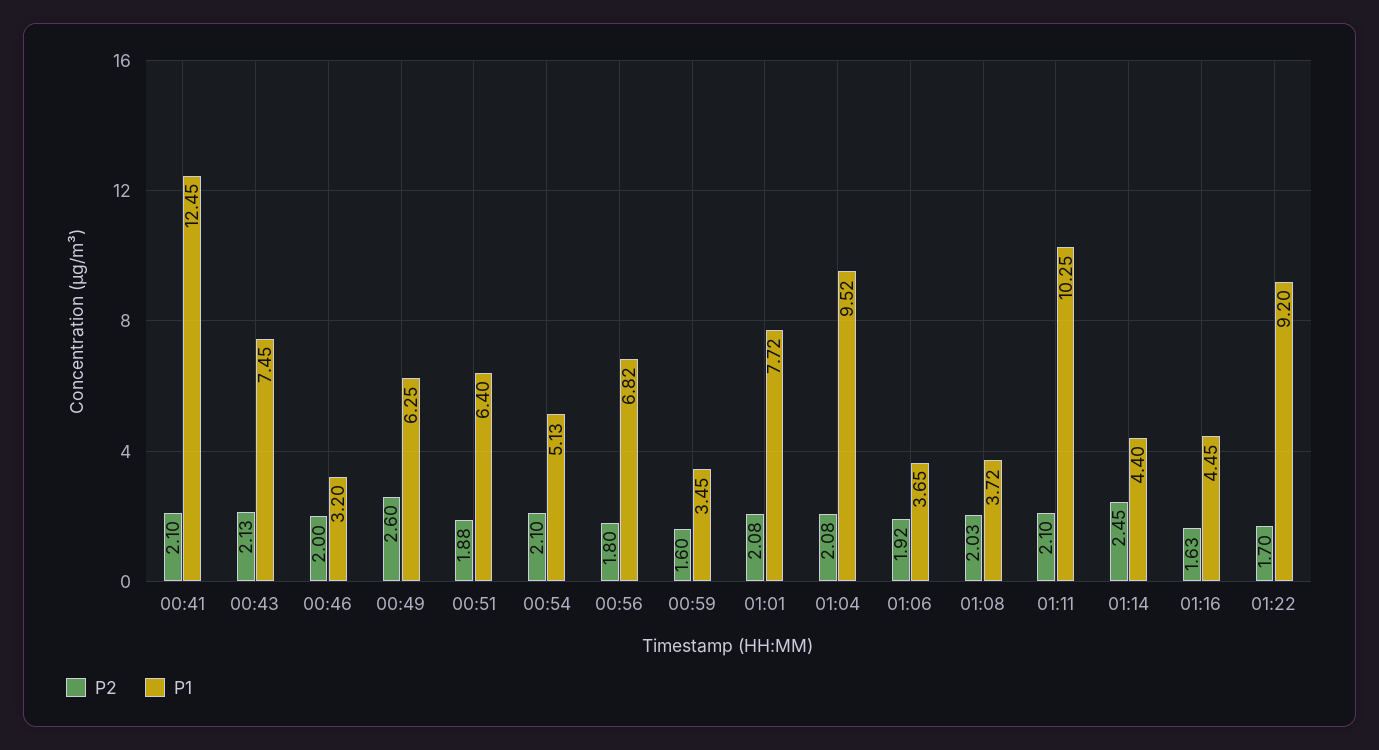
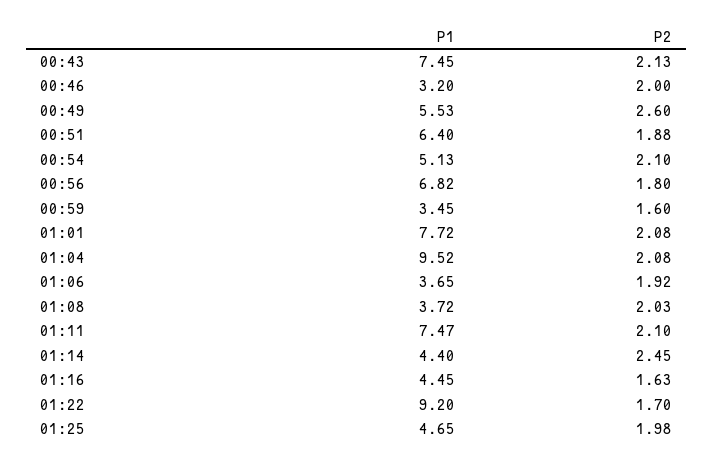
P2, 00:41: 2.1 -> none
P1, 00:41: 12.45 -> none
P1, 00:49: 6.25 -> 5.53
P1, 01:11: 10.25 -> 7.47
P1, 01:25: none -> 4.65
P2, 01:25: none -> 1.98

